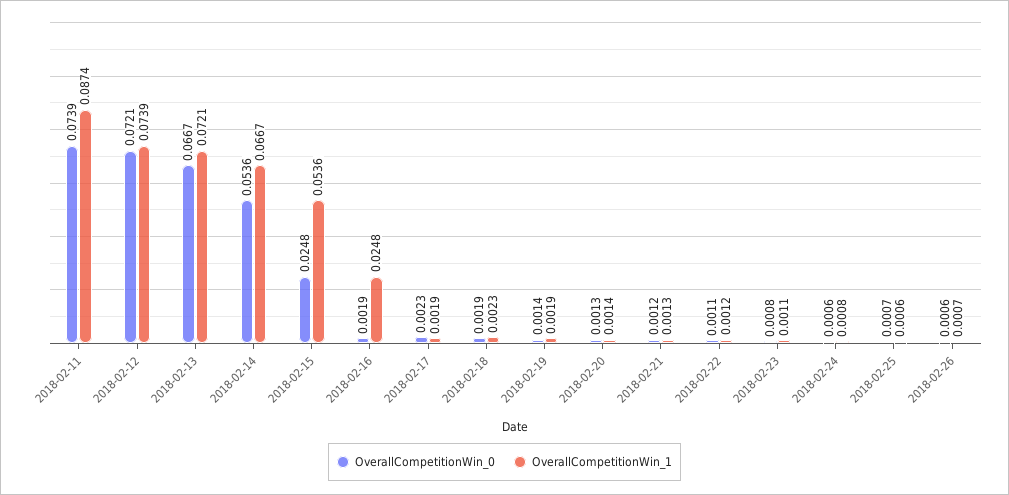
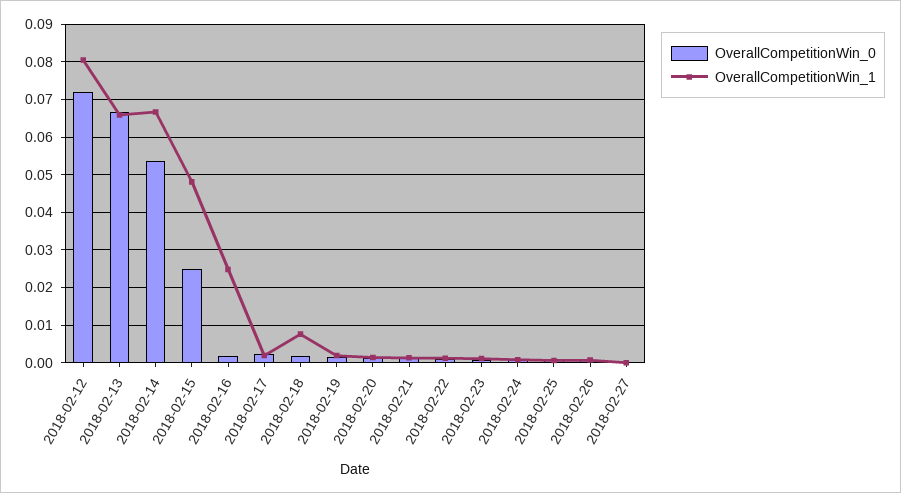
OverallCompetitionWin_0, 2018-02-11: 0.0739 -> none
OverallCompetitionWin_1, 2018-02-11: 0.0874 -> none
OverallCompetitionWin_1, 2018-02-12: 0.0739 -> 0.08
OverallCompetitionWin_1, 2018-02-13: 0.0721 -> 0.066
OverallCompetitionWin_1, 2018-02-15: 0.0536 -> 0.048
OverallCompetitionWin_1, 2018-02-18: 0.0023 -> 0.008
OverallCompetitionWin_0, 2018-02-27: none -> 0
OverallCompetitionWin_1, 2018-02-27: none -> 0

